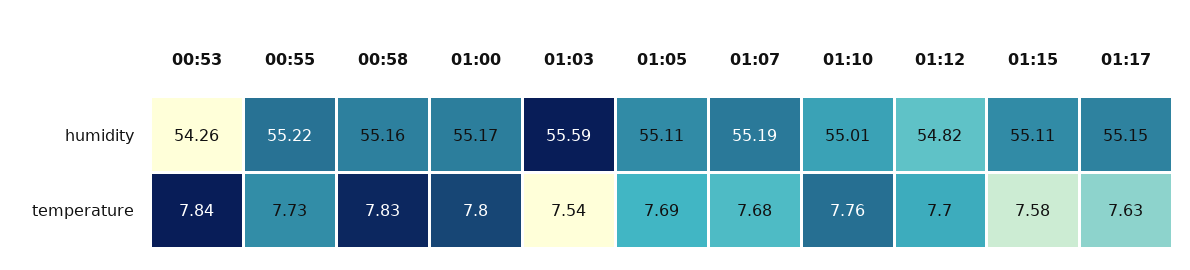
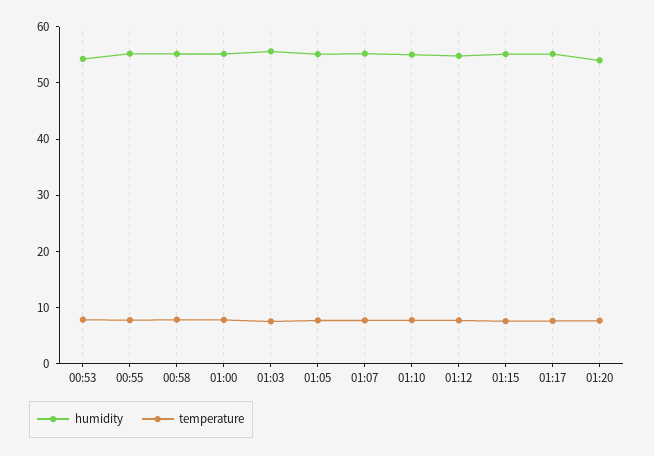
humidity, 01:20: none -> 54
temperature, 01:20: none -> 8

